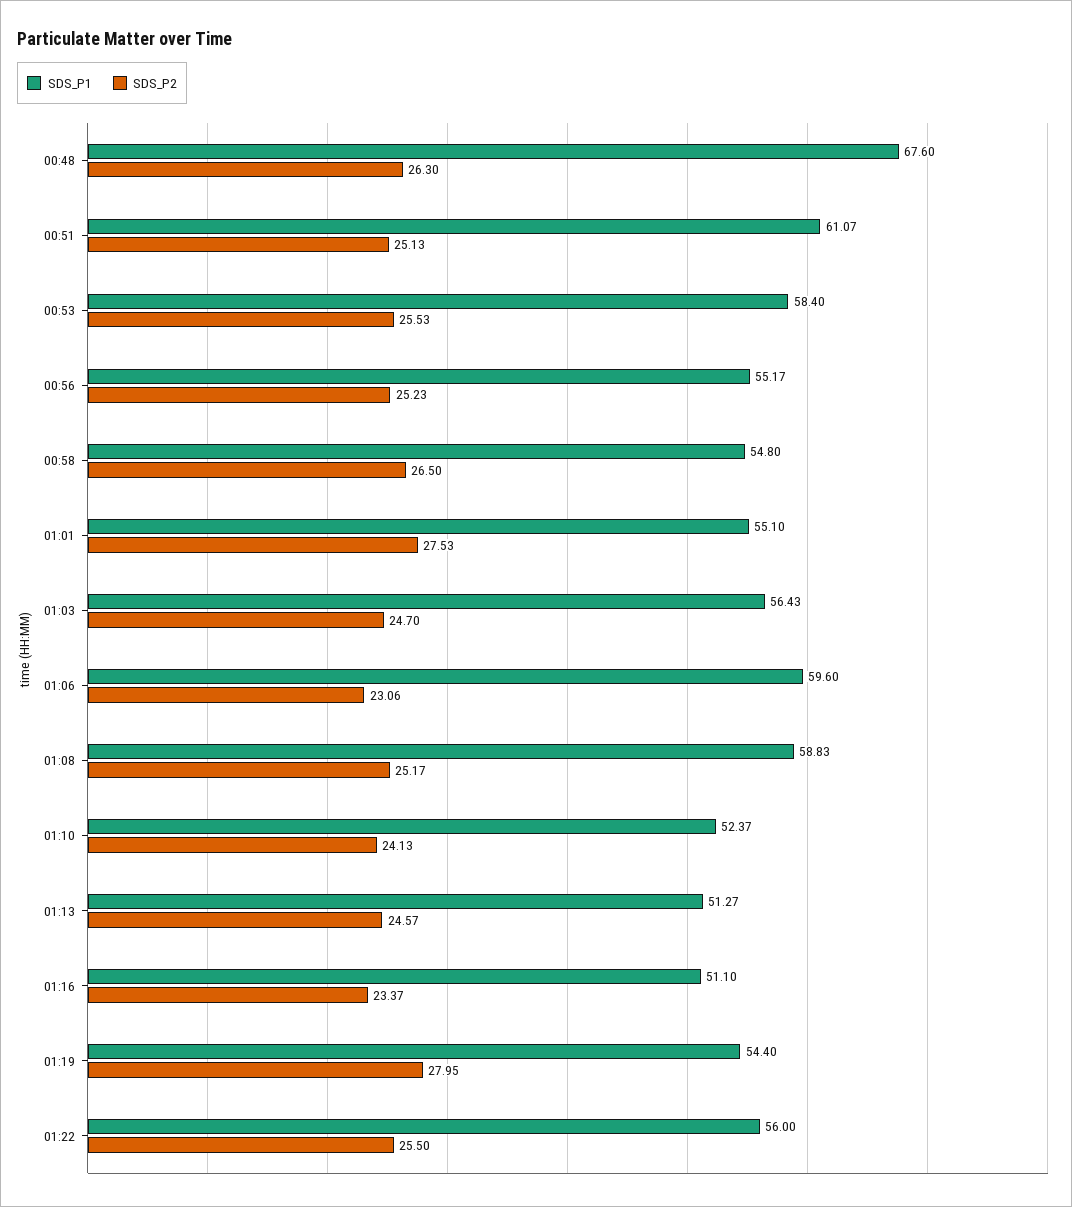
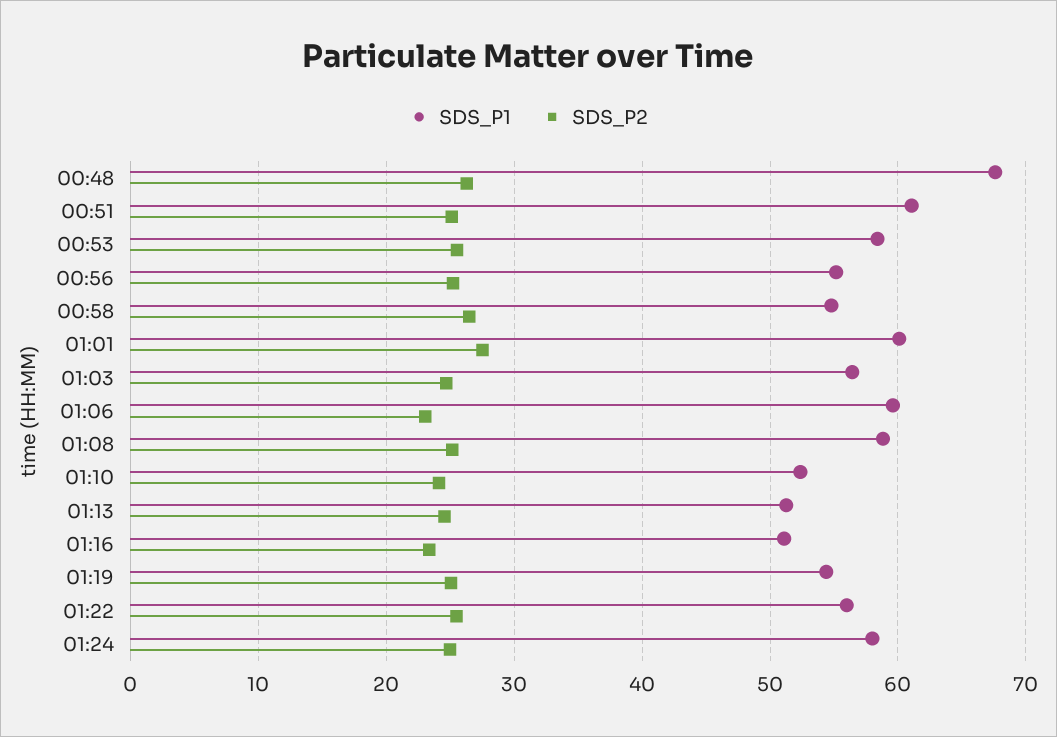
SDS_P1, 01:01: 55.1 -> 60
SDS_P2, 01:19: 27.95 -> 25
SDS_P1, 01:24: none -> 58
SDS_P2, 01:24: none -> 25

